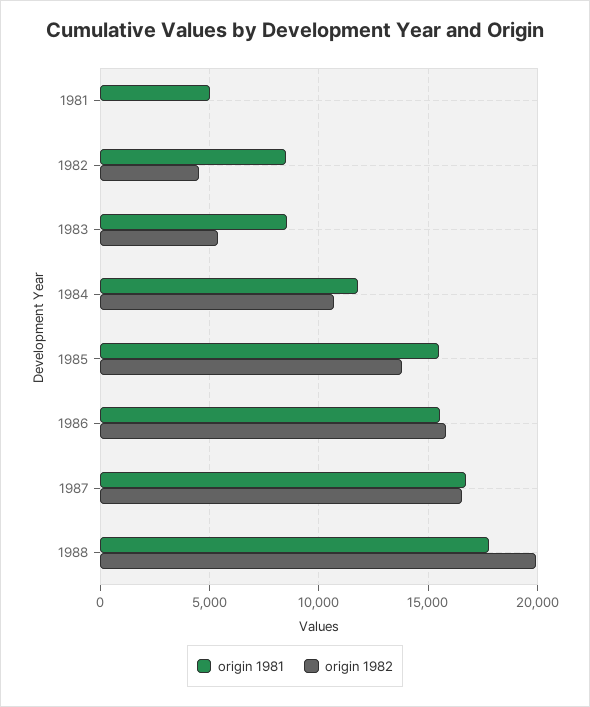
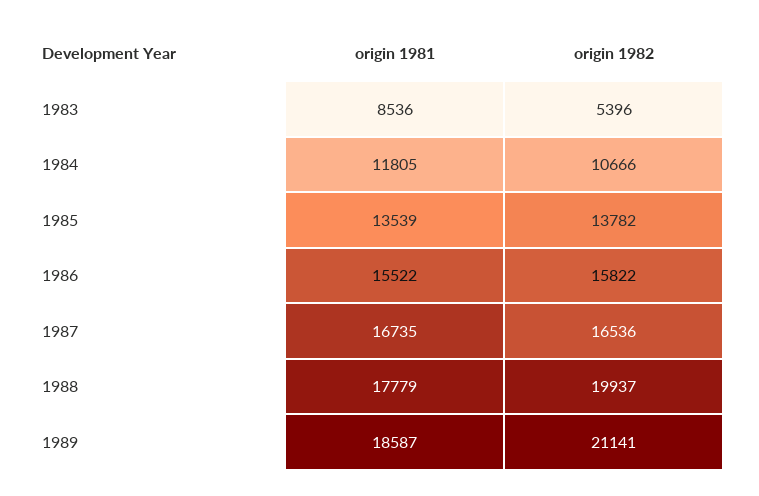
origin 1981, 1981: 5000 -> none
origin 1982, 1981: 0 -> none
origin 1981, 1982: 8500 -> none
origin 1982, 1982: 4500 -> none
origin 1981, 1985: 15500 -> 13539
origin 1981, 1989: none -> 18587
origin 1982, 1989: none -> 21141

